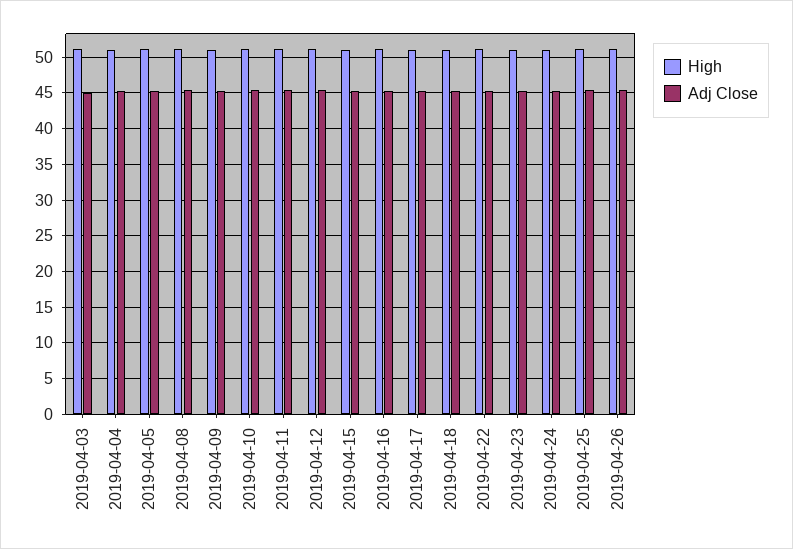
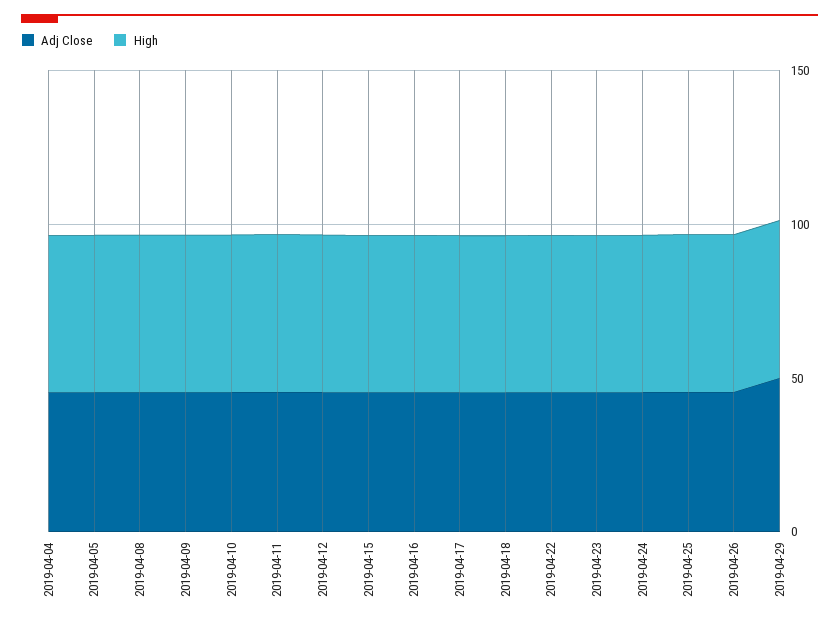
High, 2019-04-03: 51 -> none
Adj Close, 2019-04-03: 45 -> none
Adj Close, 2019-04-29: none -> 50
High, 2019-04-29: none -> 50

